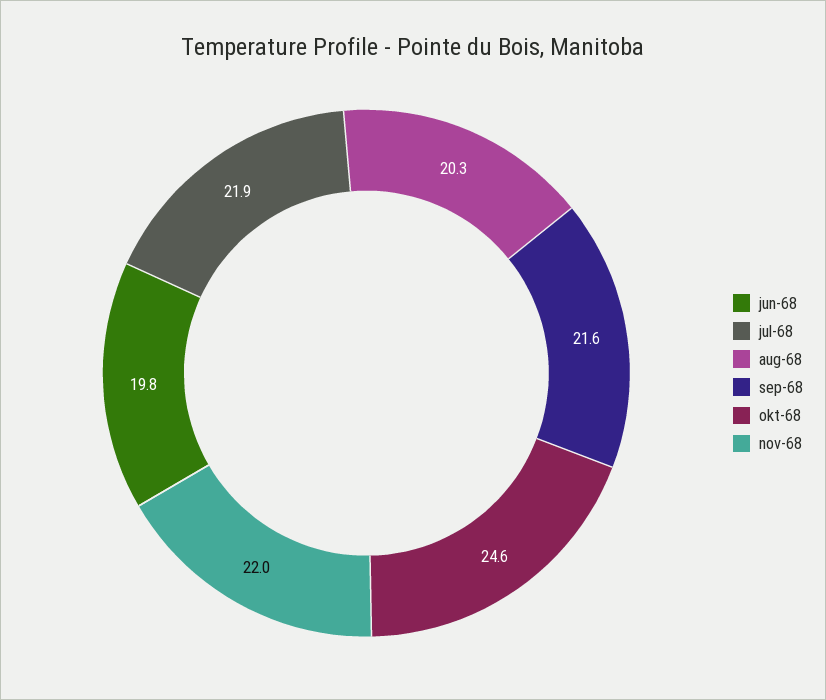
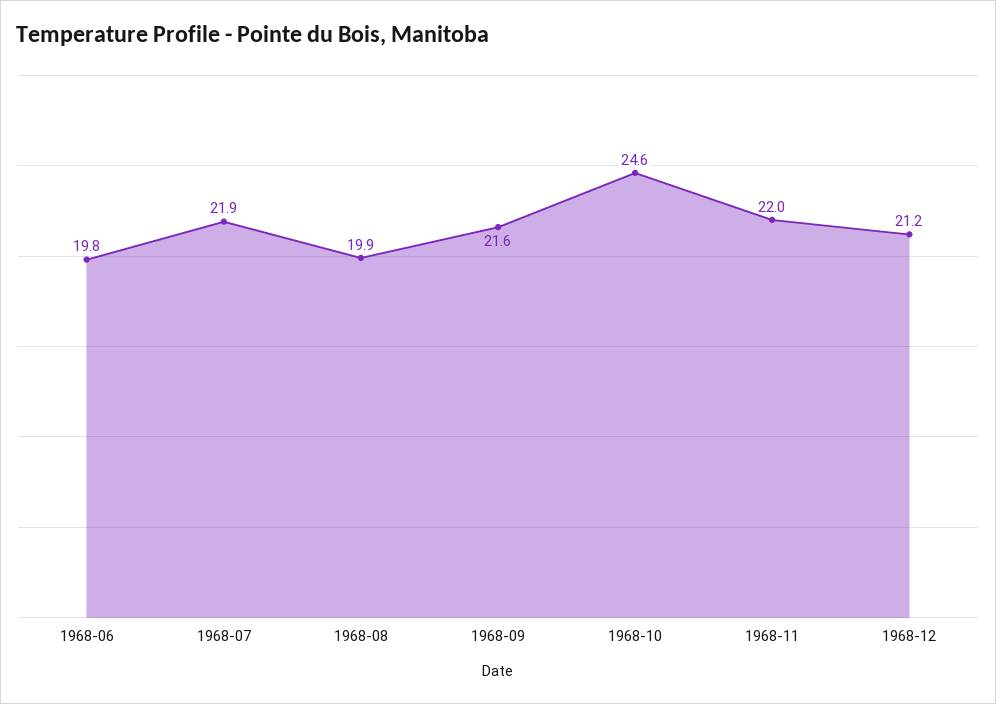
aug-68: 20.3 -> 19.9
1968-12: none -> 21.2

